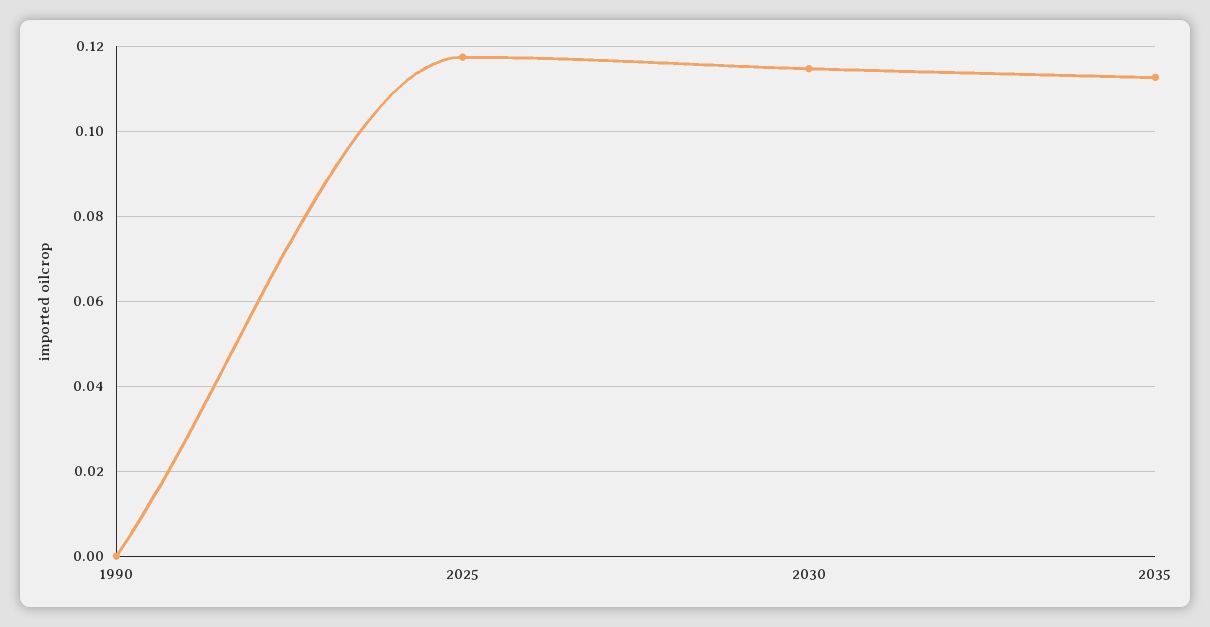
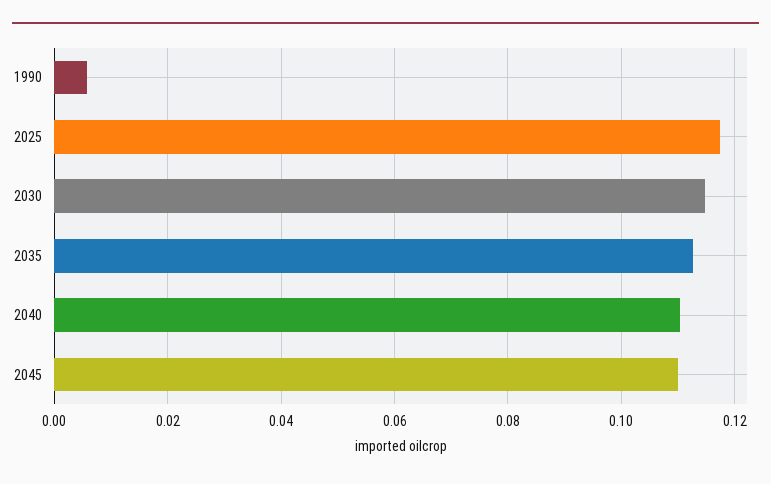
1990: 0 -> 0.006
2040: none -> 0.11
2045: none -> 0.11

